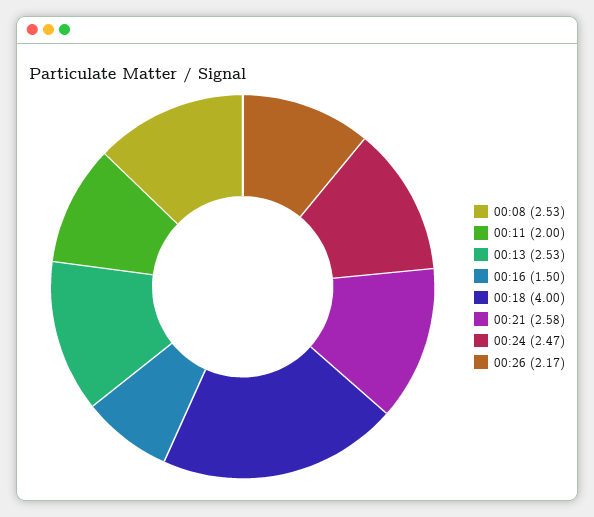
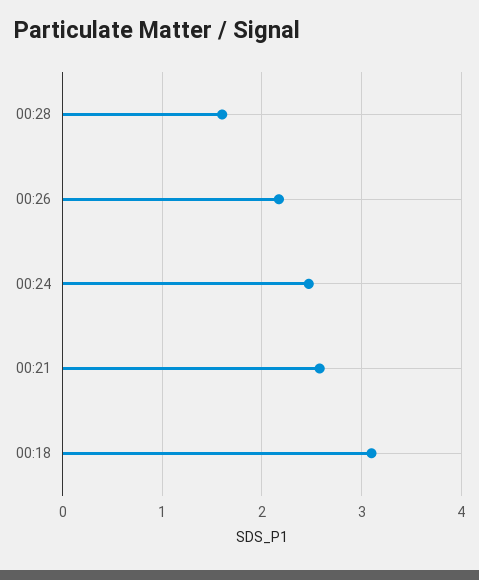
00:08: 2.53 -> none
00:11: 2 -> none
00:13: 2.53 -> none
00:16: 1.5 -> none
00:18: 4 -> 3.1
00:28: none -> 1.6

